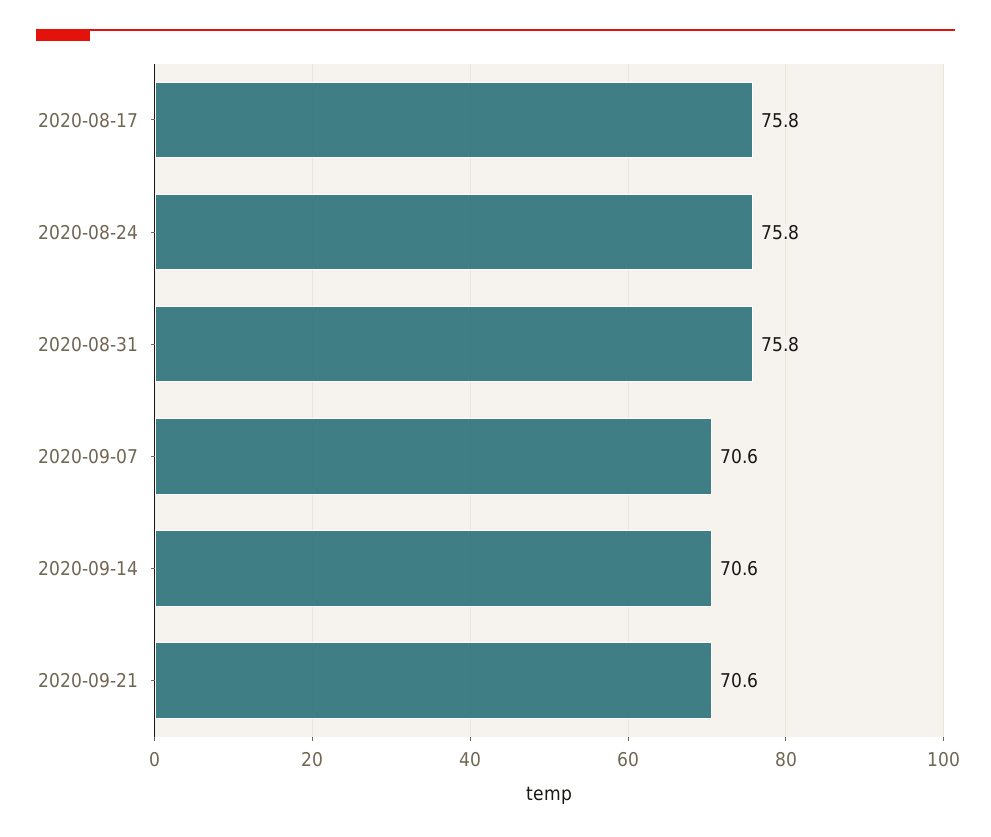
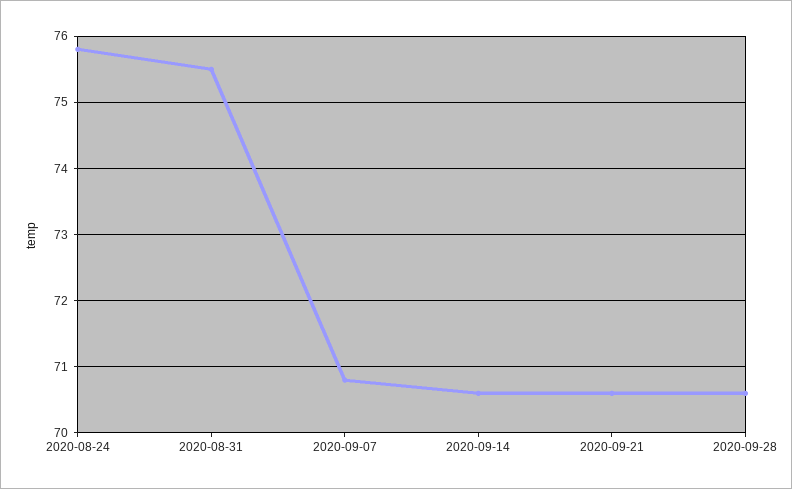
2020-08-17: 75.8 -> none
2020-08-31: 75.8 -> 75.5
2020-09-07: 70.6 -> 70.8
2020-09-28: none -> 70.6

